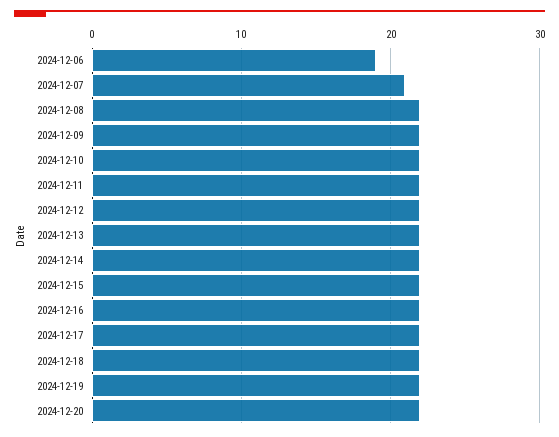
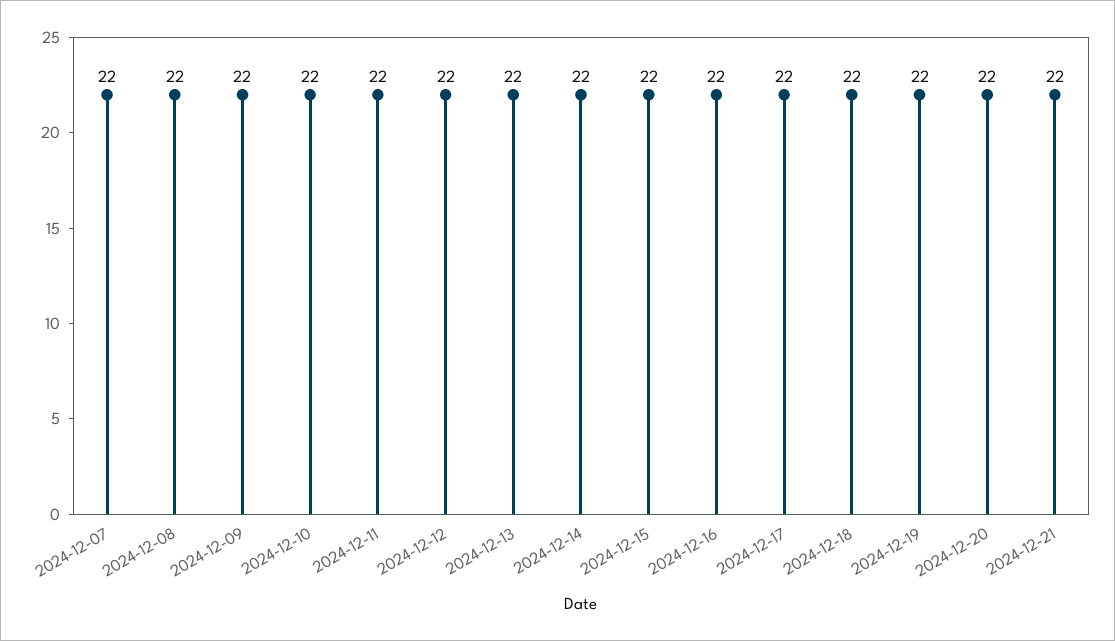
2024-12-06: 19 -> none
2024-12-07: 21 -> 22
2024-12-21: none -> 22

